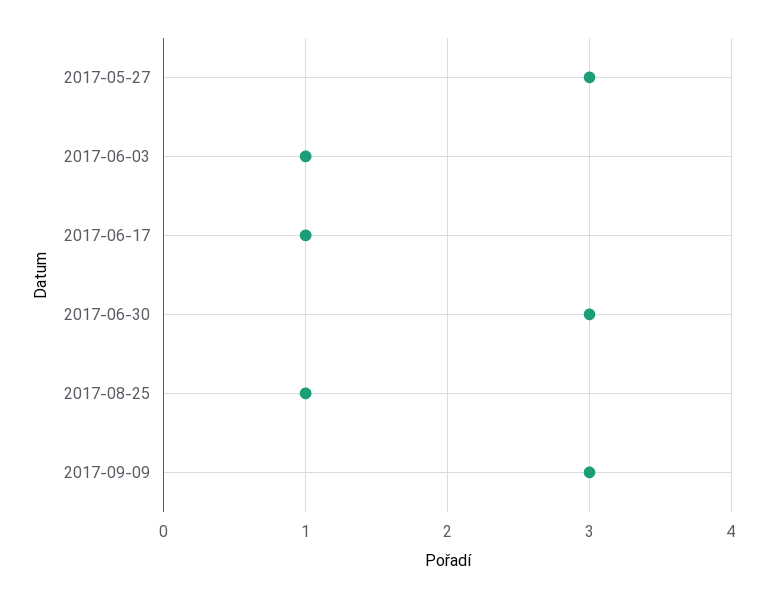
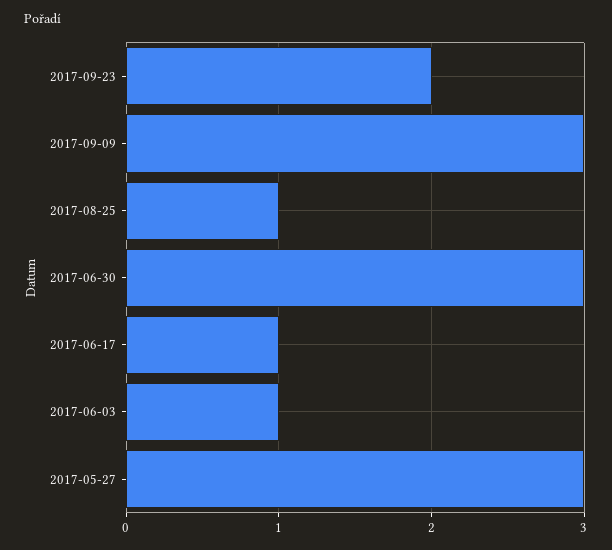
2017-09-23: none -> 2

